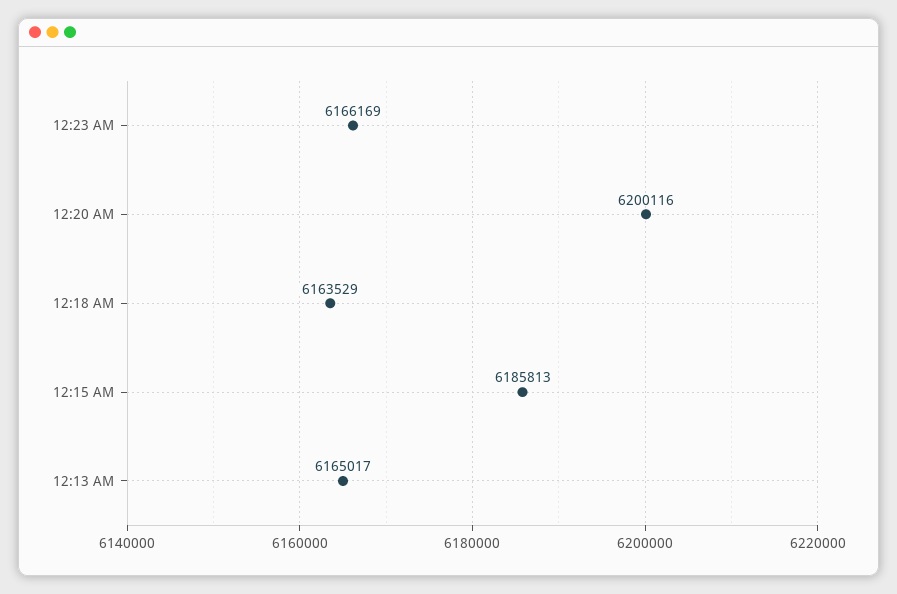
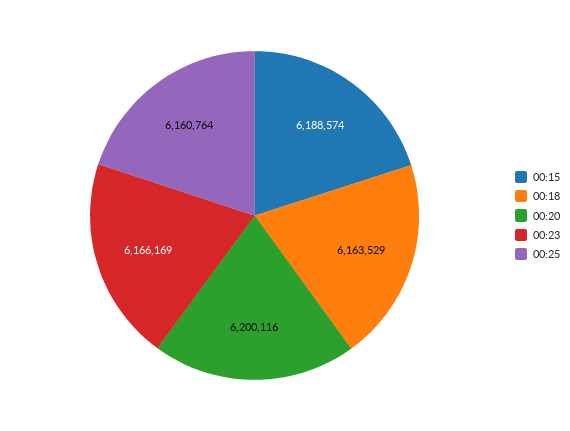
12:15 AM: 6185813 -> 6188574
12:13 AM: 6165017 -> none
00:25: none -> 6160764

